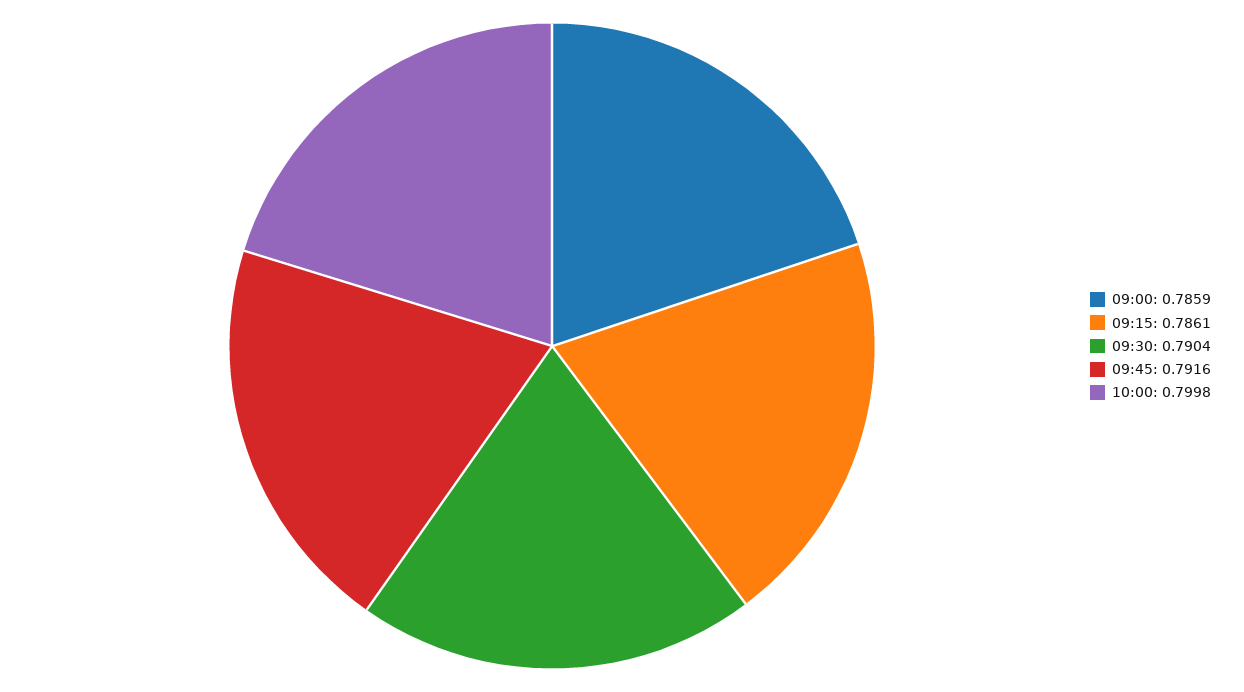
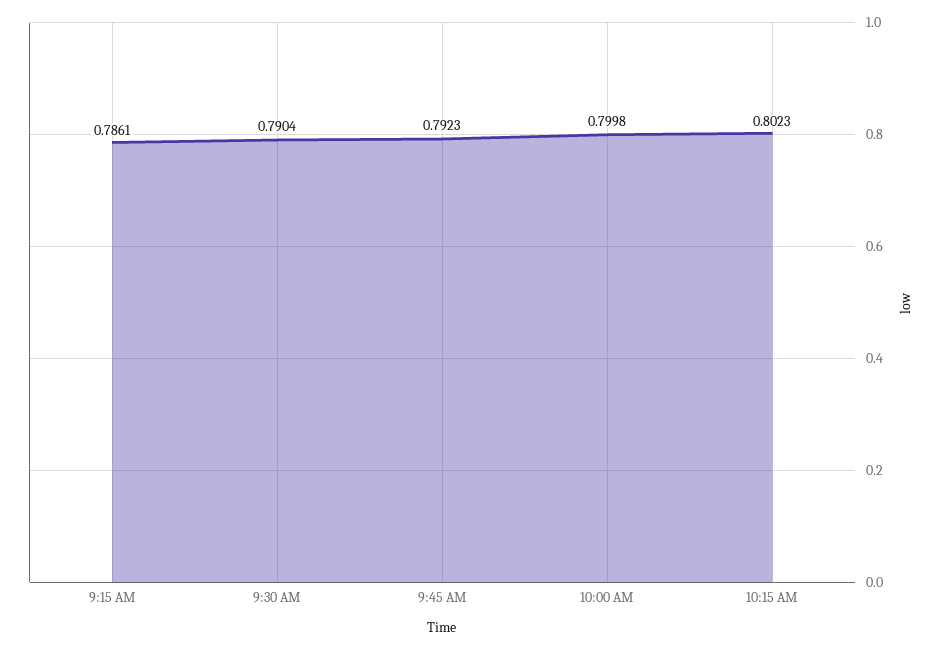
09:00: 0.7859 -> none
09:45: 0.7916 -> 0.7923
10:15 AM: none -> 0.8023

